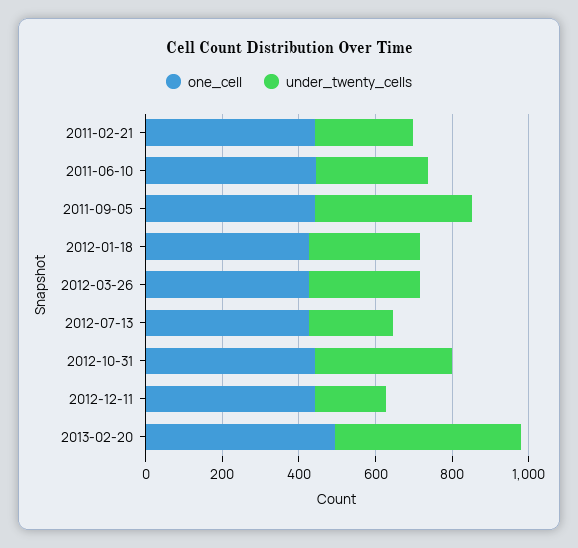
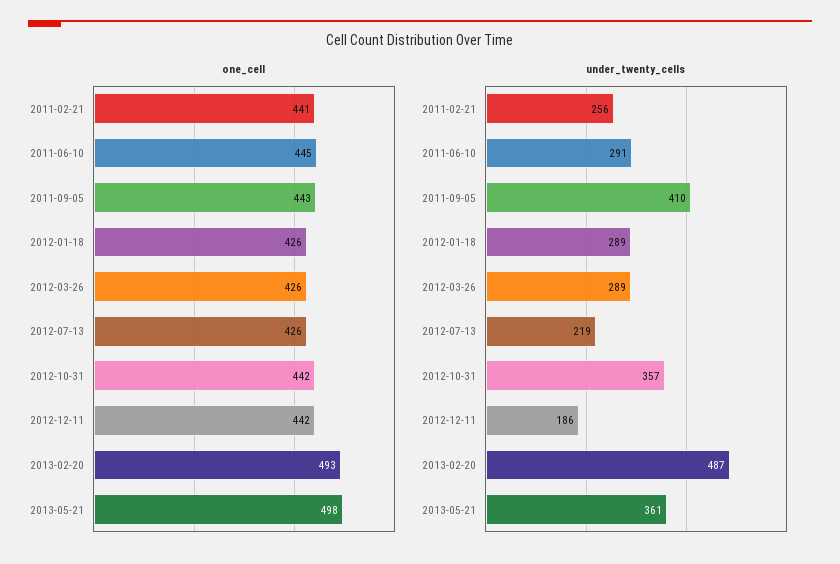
one_cell, 2013-05-21: none -> 498
under_twenty_cells, 2013-05-21: none -> 361

